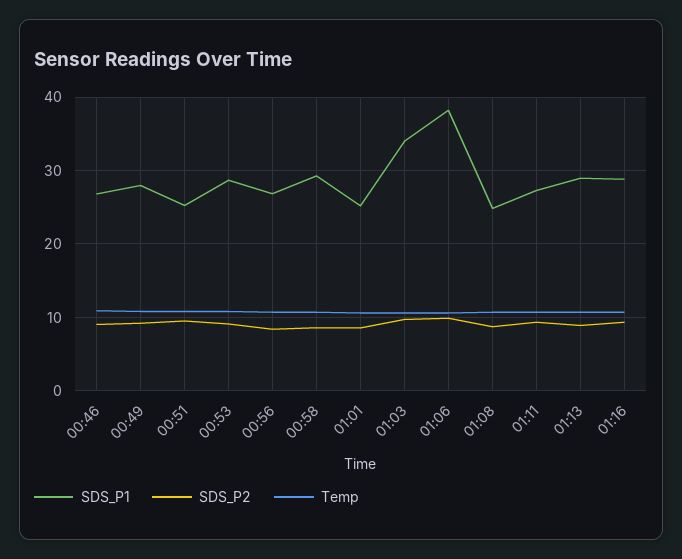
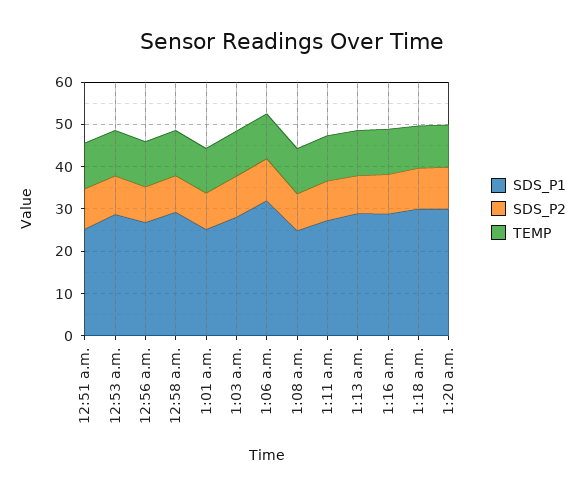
SDS_P1, 00:46: 27 -> none
SDS_P2, 00:46: 9 -> none
Temp, 00:46: 11 -> none
SDS_P1, 00:49: 28 -> none
SDS_P2, 00:49: 9 -> none
Temp, 00:49: 11 -> none
SDS_P1, 01:03: 34 -> 28
SDS_P1, 01:06: 38 -> 32
SDS_P1, 1:18 a.m.: none -> 30
SDS_P2, 1:18 a.m.: none -> 10
Temp, 1:18 a.m.: none -> 10
SDS_P1, 1:20 a.m.: none -> 30
SDS_P2, 1:20 a.m.: none -> 10
Temp, 1:20 a.m.: none -> 10

